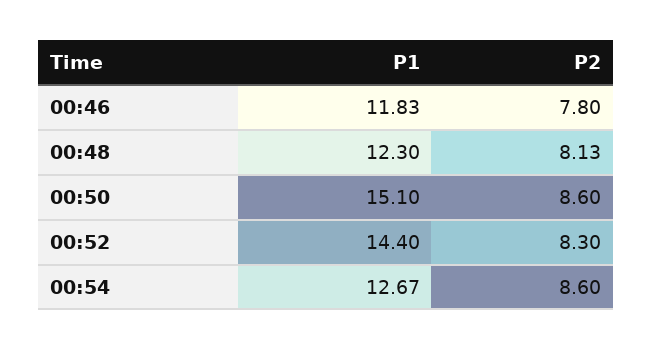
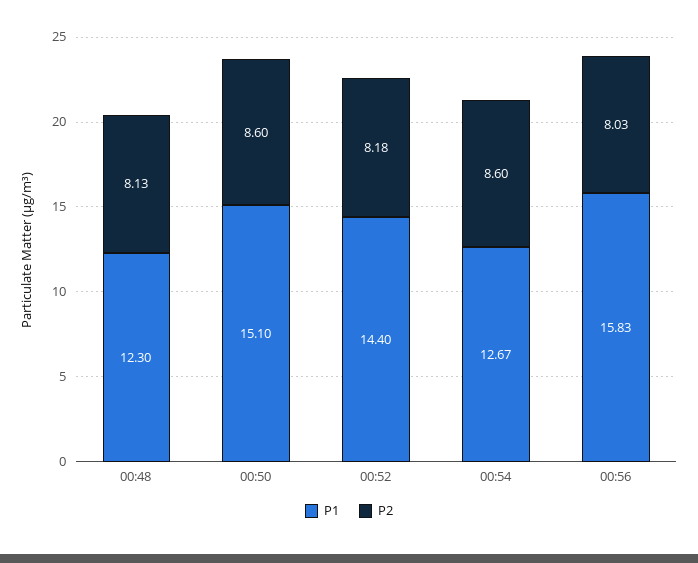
P1, 00:46: 11.83 -> none
P2, 00:46: 7.8 -> none
P2, 00:52: 8.3 -> 8.18
P1, 00:56: none -> 15.83
P2, 00:56: none -> 8.03

